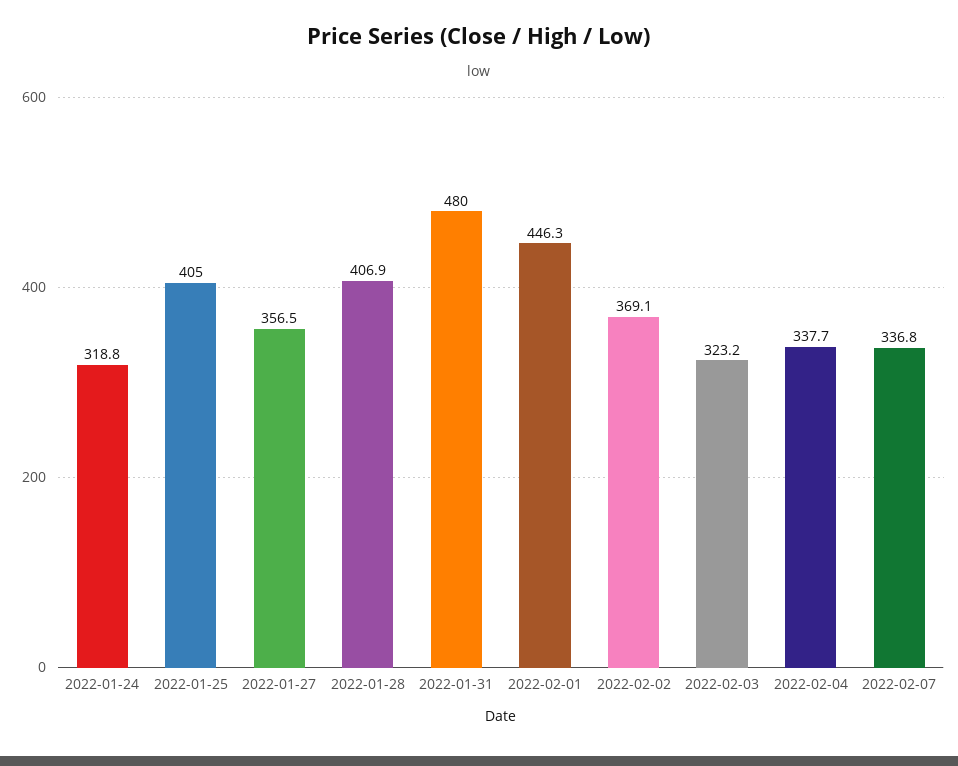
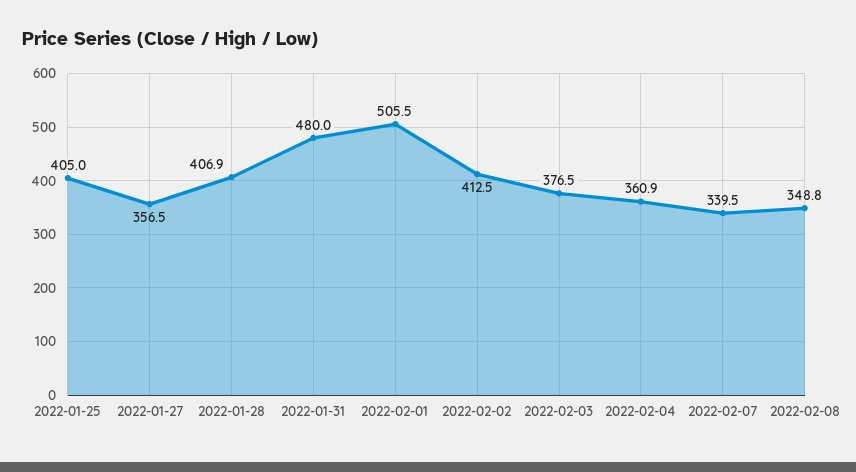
2022-01-24: 318.8 -> none
2022-02-01: 446.3 -> 505.5
2022-02-02: 369.1 -> 412.5
2022-02-03: 323.2 -> 376.5
2022-02-04: 337.7 -> 360.9
2022-02-07: 336.8 -> 339.5
2022-02-08: none -> 348.8

